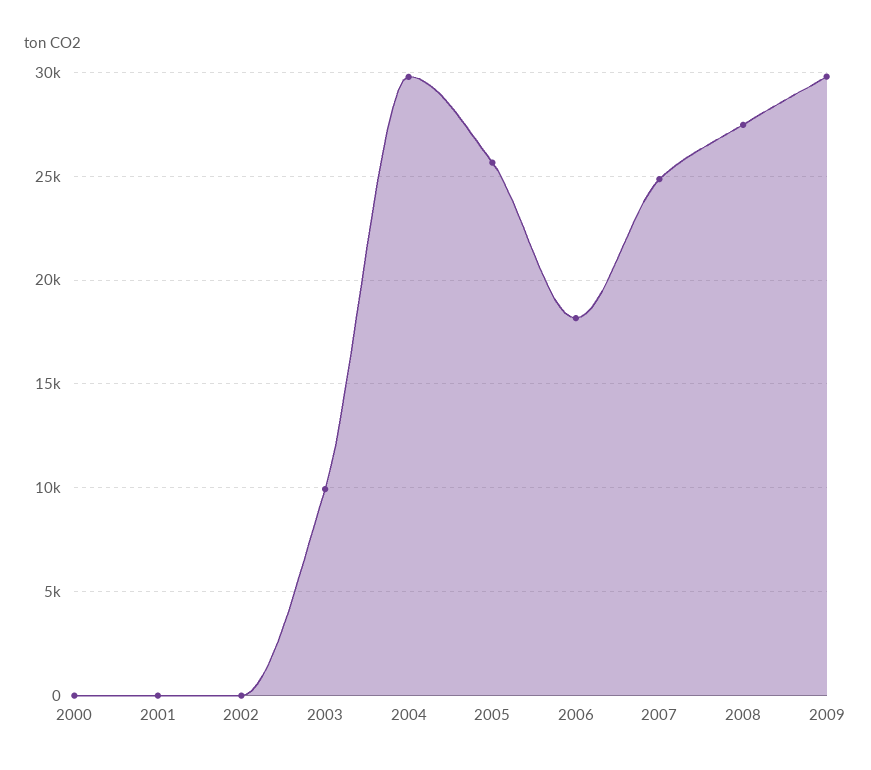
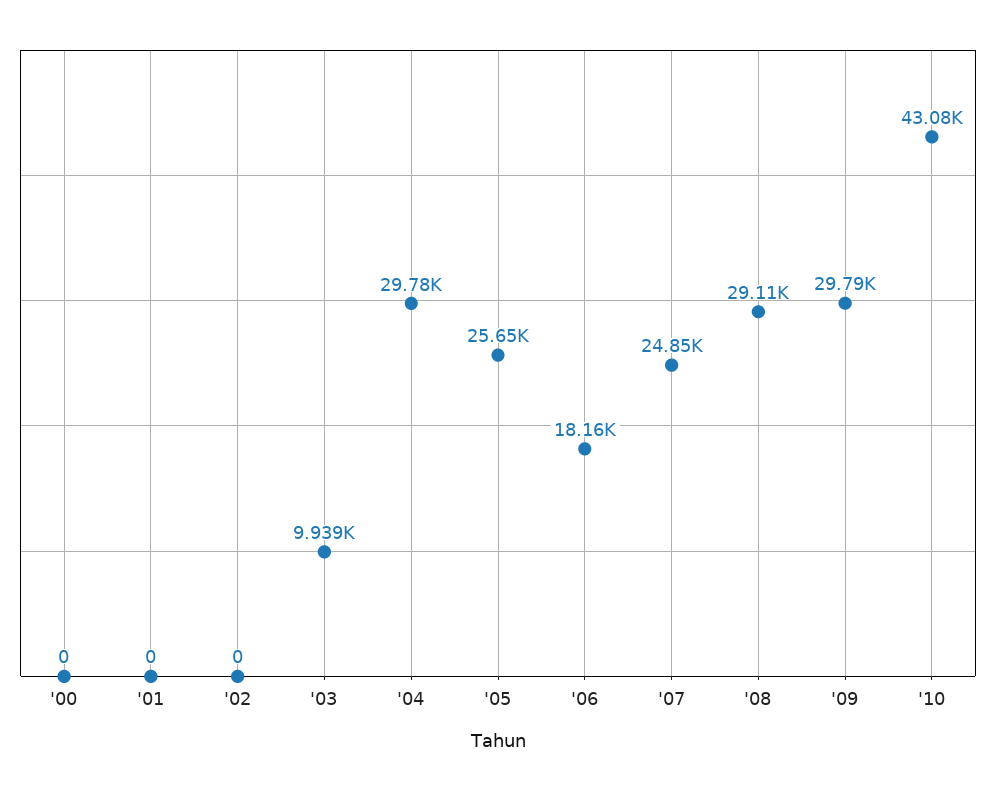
2008: 27500 -> 29110
'10: none -> 43080

